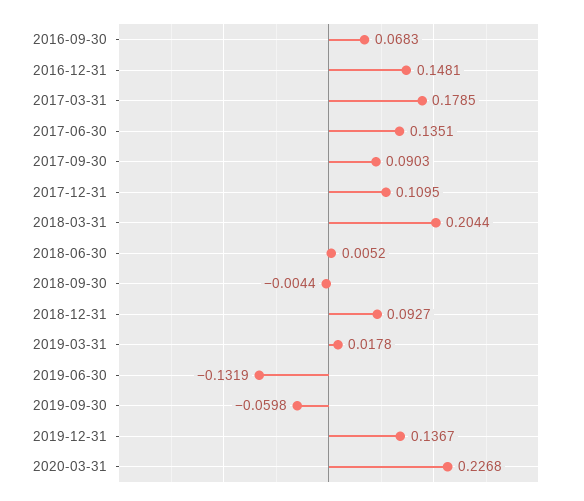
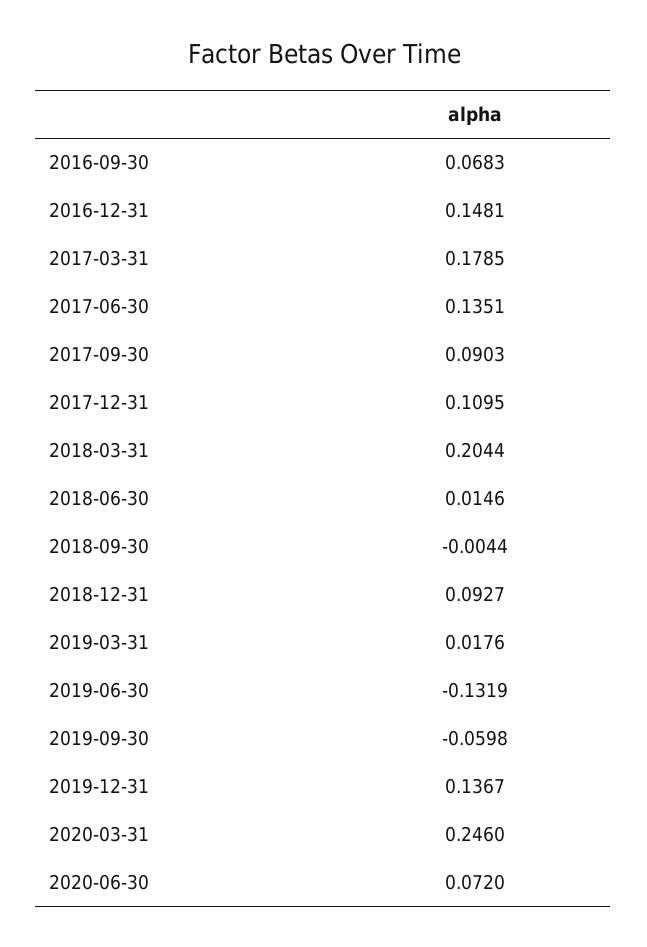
2018-06-30: 0.0052 -> 0.0146
2019-03-31: 0.0178 -> 0.0176
2020-03-31: 0.2268 -> 0.246
2020-06-30: none -> 0.072

